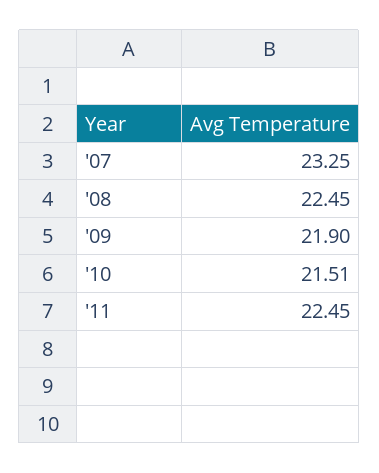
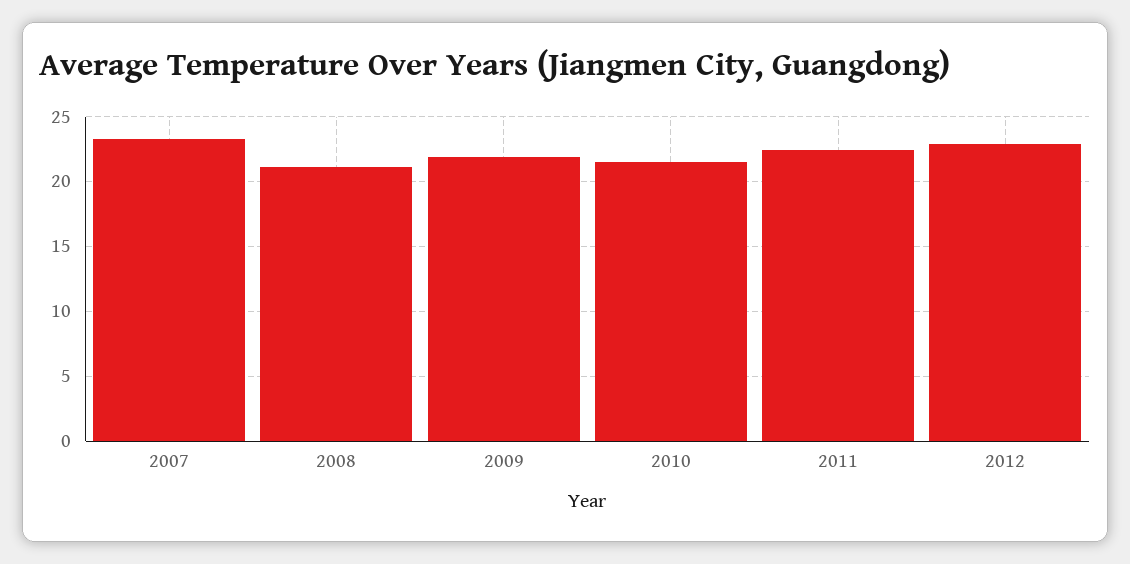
'08: 22.45 -> 21
2012: none -> 23

